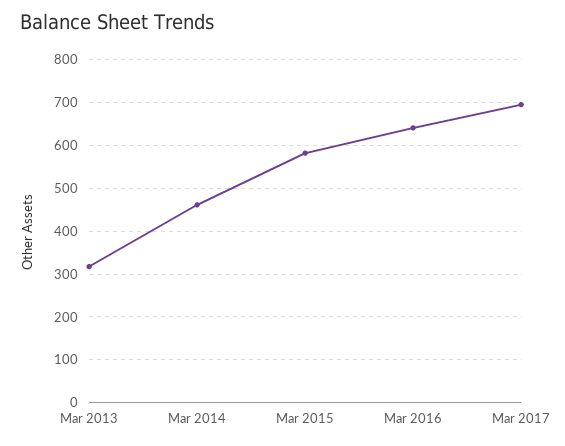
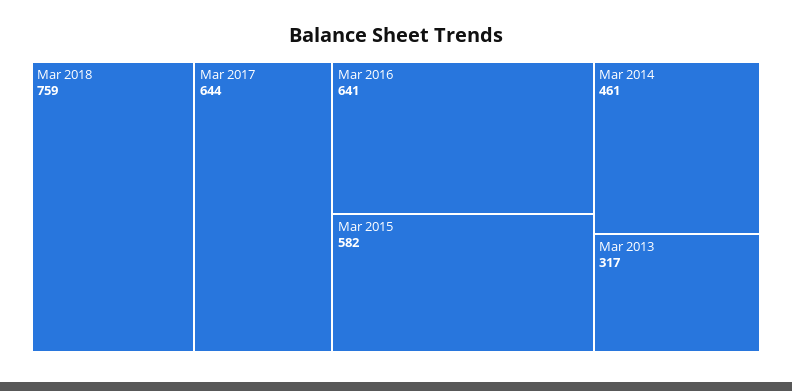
Mar 2017: 700 -> 644
Mar 2018: none -> 759

